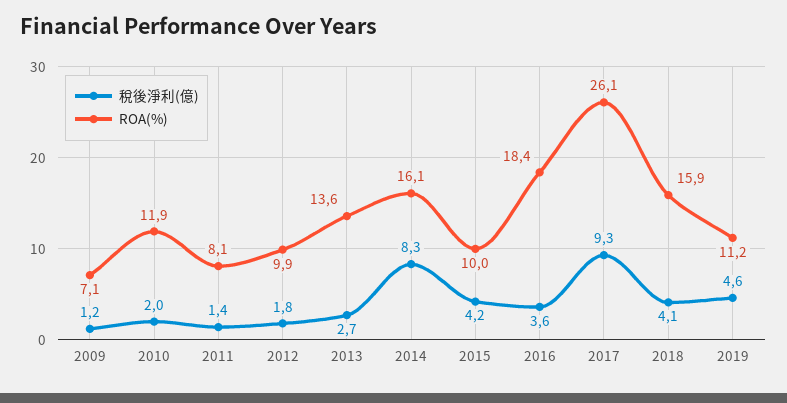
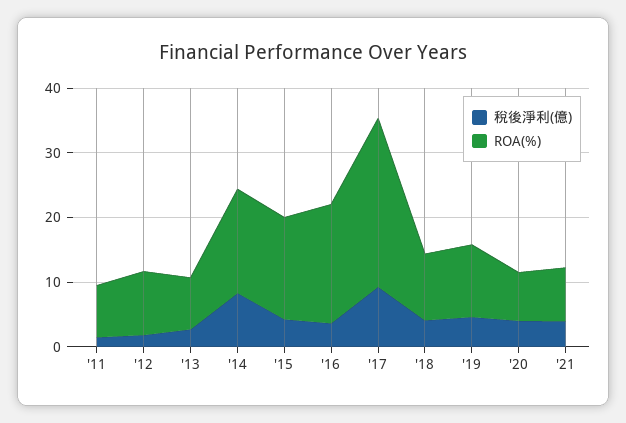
稅後淨利(億), 2009: 1.2 -> none
ROA(%), 2009: 7.1 -> none
稅後淨利(億), 2010: 2 -> none
ROA(%), 2010: 11.9 -> none
ROA(%), 2013: 13.6 -> 8
ROA(%), 2015: 10 -> 16
ROA(%), 2018: 15.9 -> 10
稅後淨利(億), '20: none -> 4
ROA(%), '20: none -> 8
稅後淨利(億), '21: none -> 4
ROA(%), '21: none -> 8

